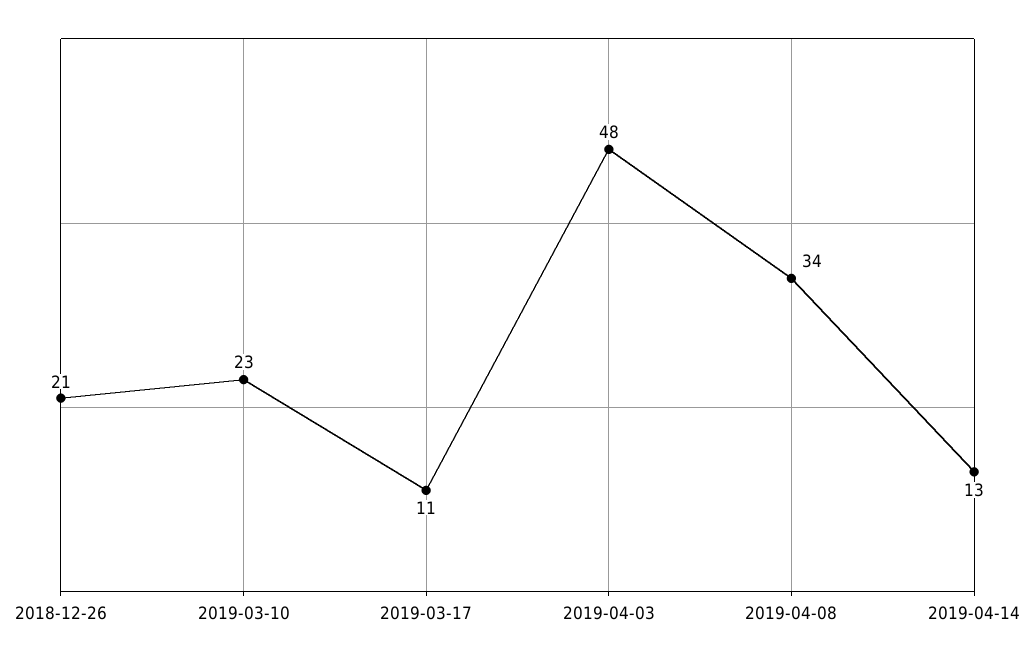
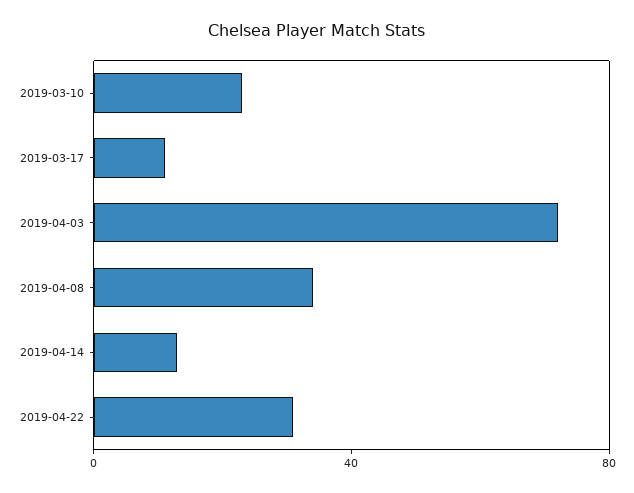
2018-12-26: 21 -> none
2019-04-03: 48 -> 70
2019-04-22: none -> 30

